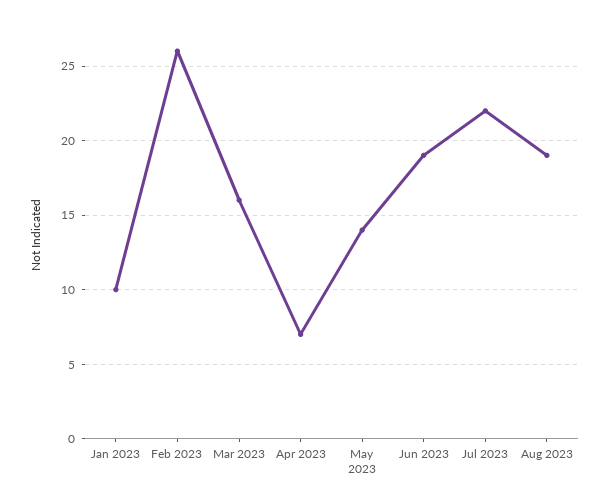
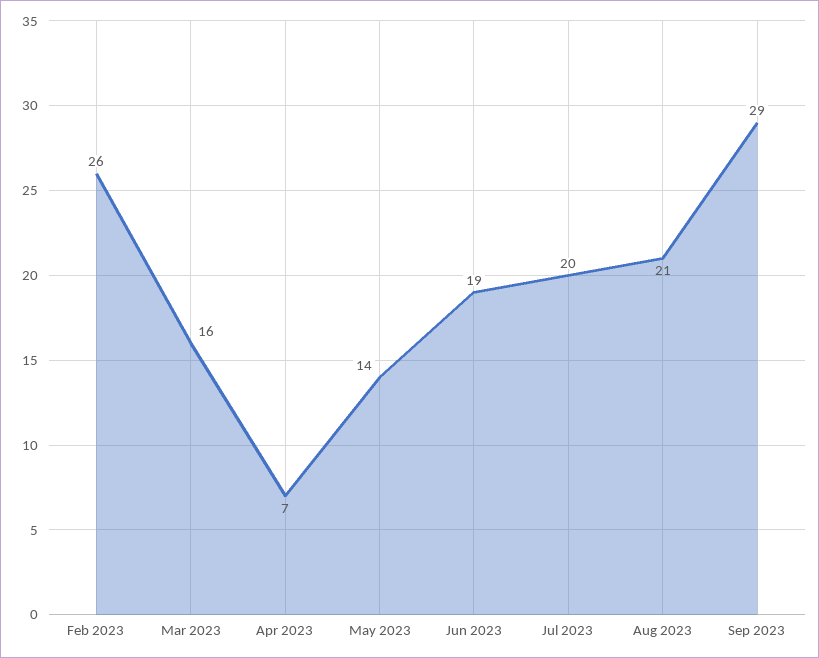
Jan 2023: 10 -> none
Jul 2023: 22 -> 20
Aug 2023: 19 -> 21
Sep 2023: none -> 29

